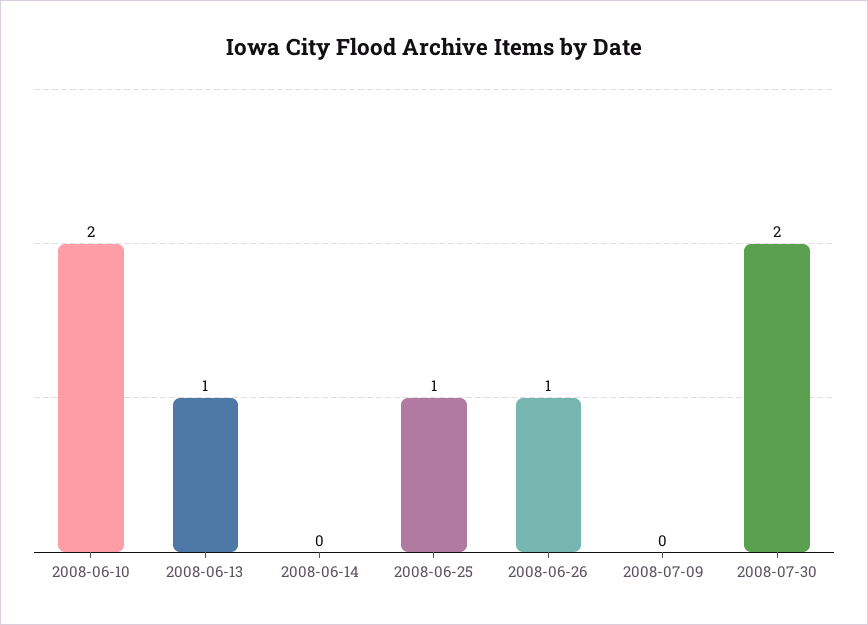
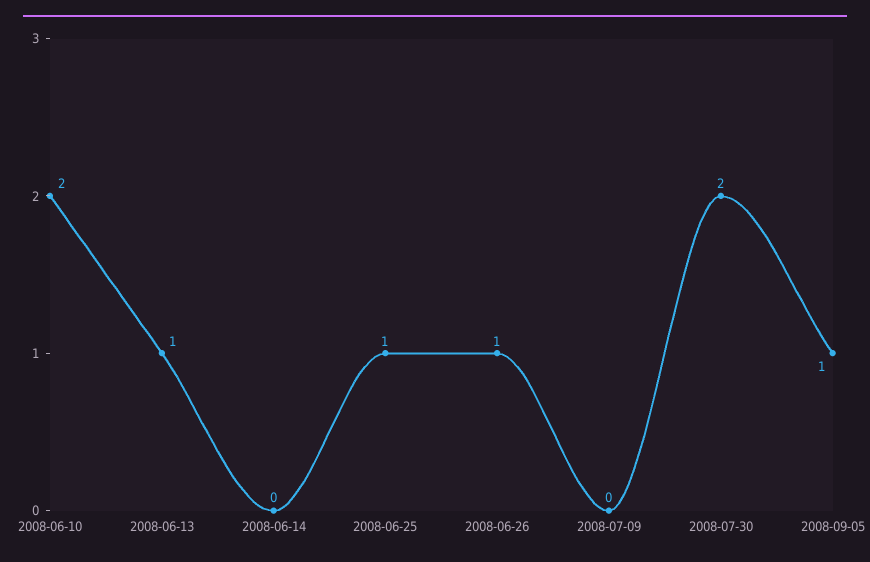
2008-09-05: none -> 1

